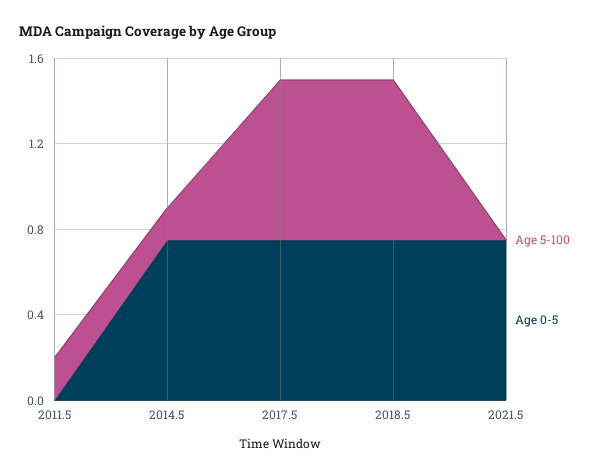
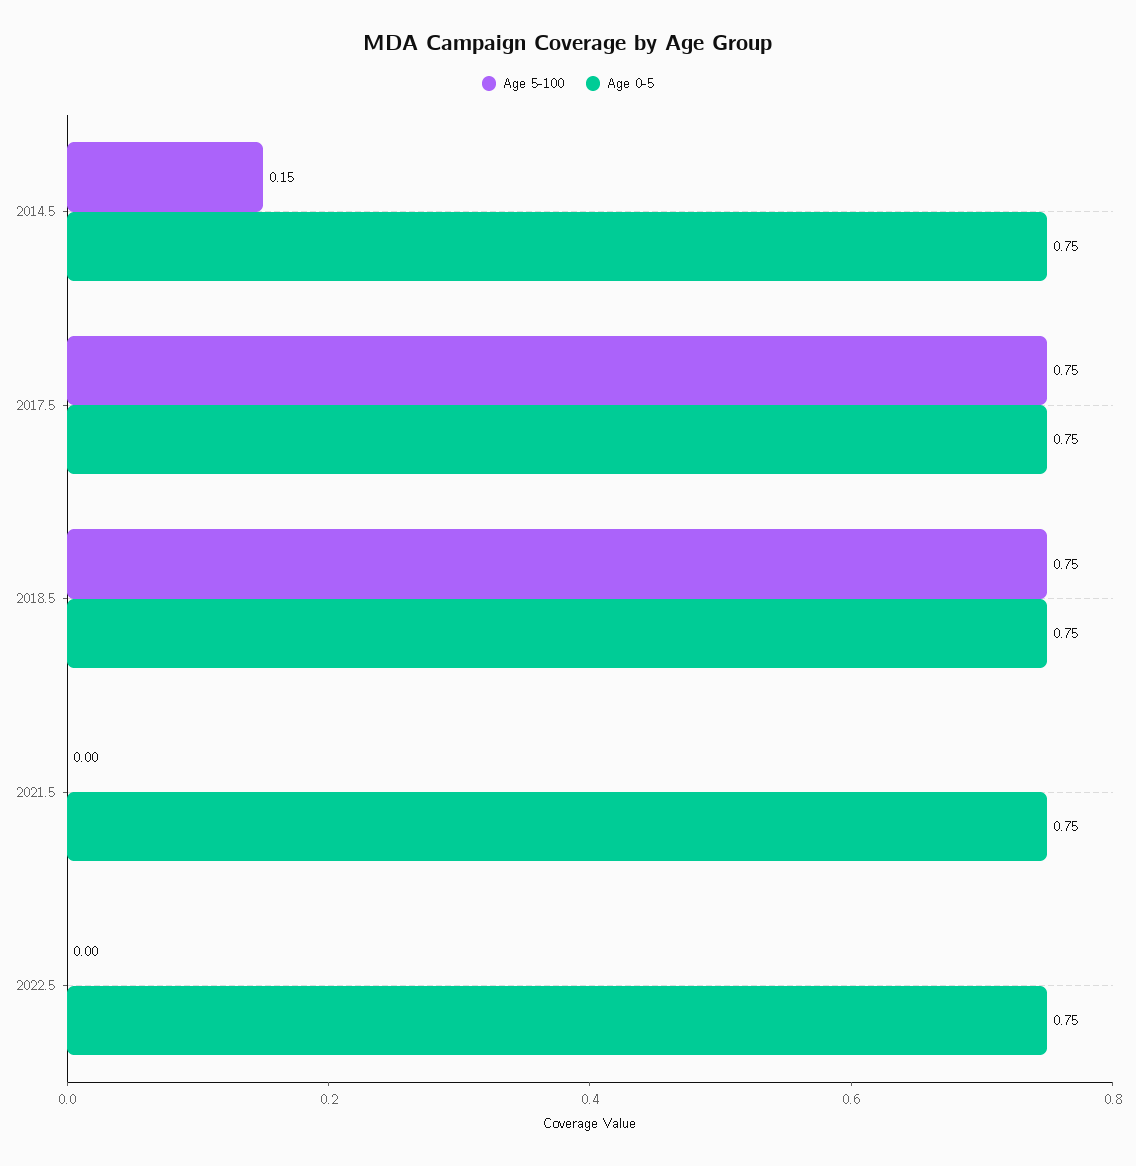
Age 5-100, 2011.5: 0.2 -> none
Age 0-5, 2011.5: 0 -> none
Age 5-100, 2022.5: none -> 0
Age 0-5, 2022.5: none -> 0.75

